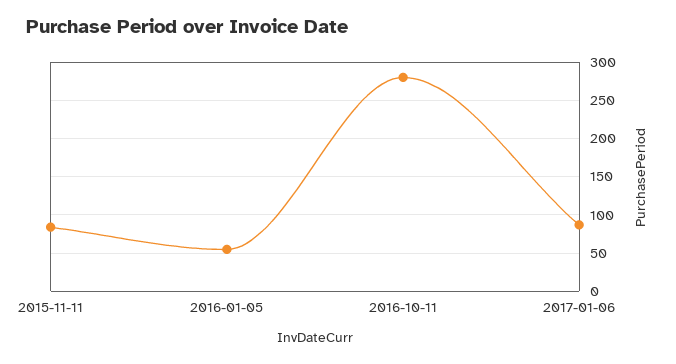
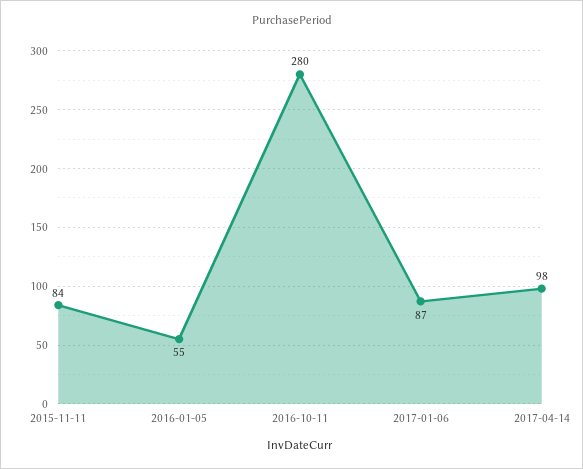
2017-04-14: none -> 98

